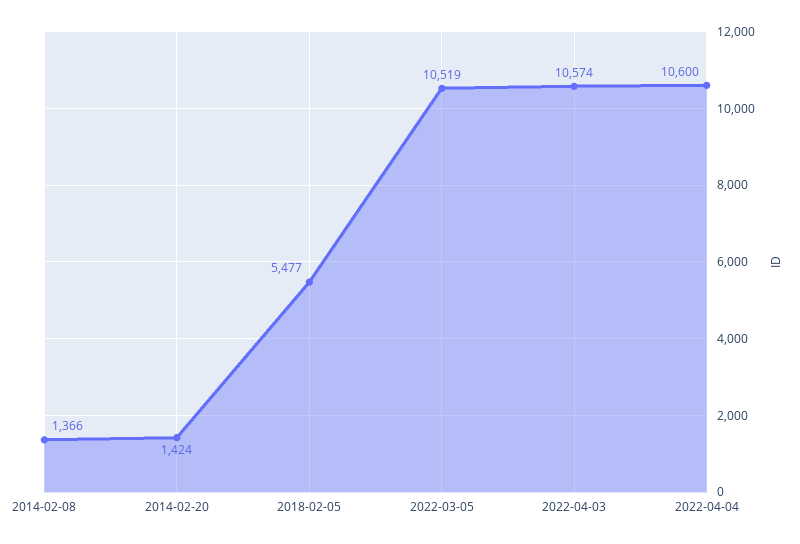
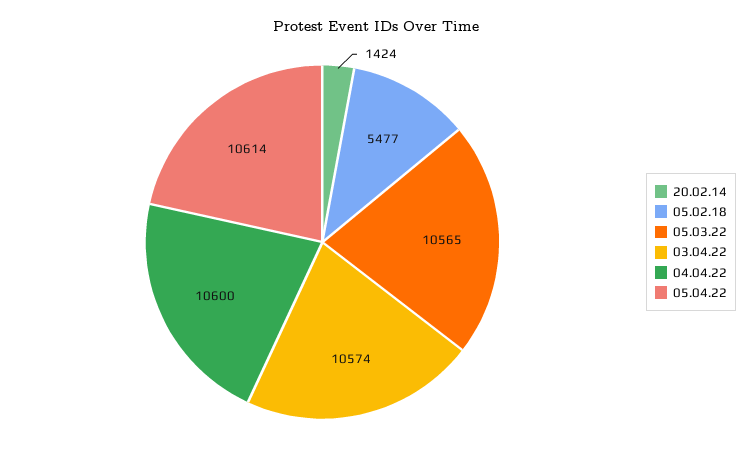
2014-02-08: 1366 -> none
2022-03-05: 10519 -> 10565
05.04.22: none -> 10614

